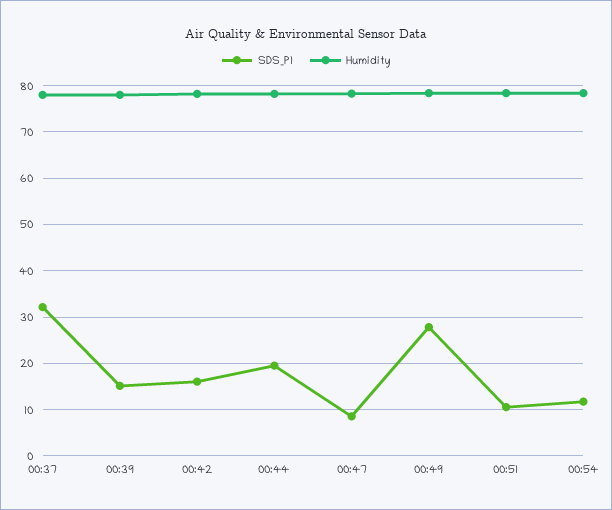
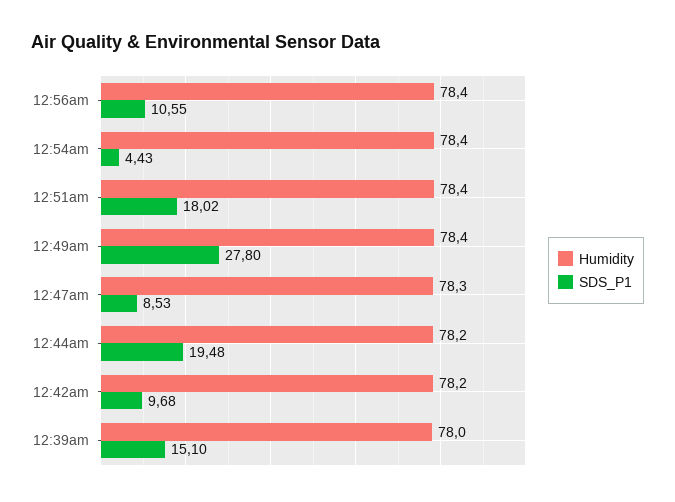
SDS_P1, 00:37: 32 -> none
Humidity, 00:37: 78 -> none
SDS_P1, 00:42: 16 -> 9.68
SDS_P1, 00:51: 10 -> 18.02
SDS_P1, 00:54: 12 -> 4.43
Humidity, 12:56am: none -> 78.4
SDS_P1, 12:56am: none -> 10.55

